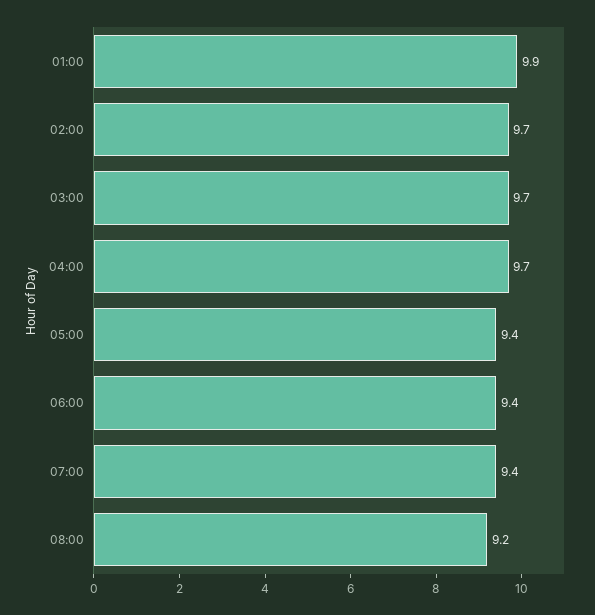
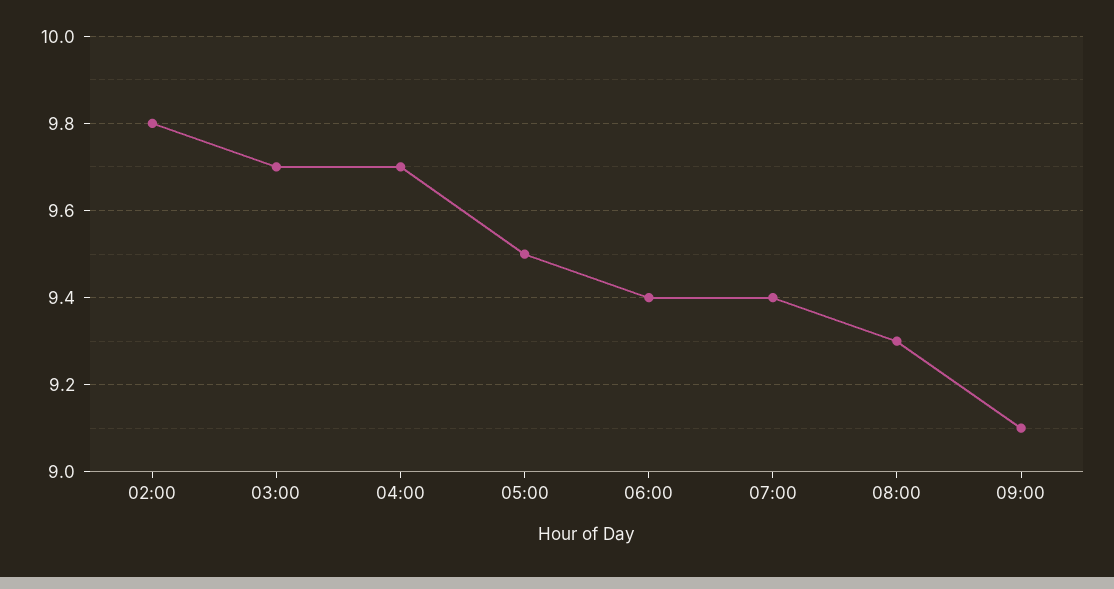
01:00: 9.9 -> none
02:00: 9.7 -> 9.8
05:00: 9.4 -> 9.5
08:00: 9.2 -> 9.3
09:00: none -> 9.1

